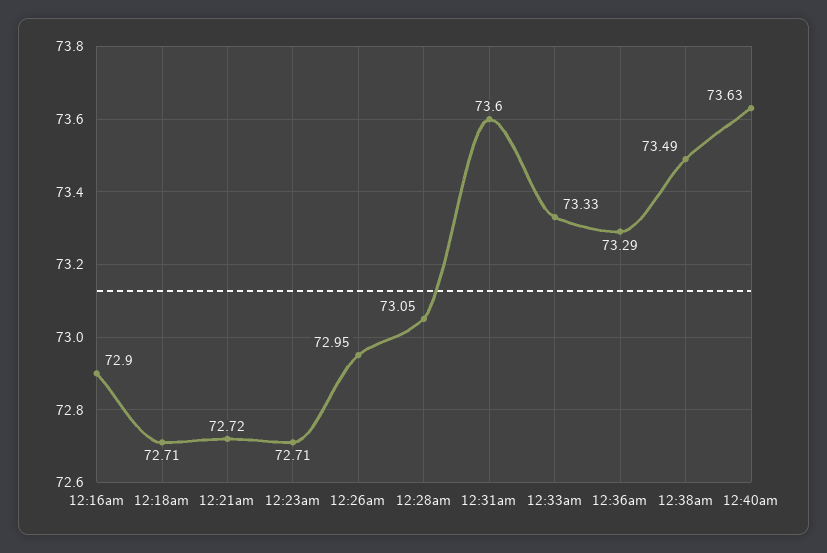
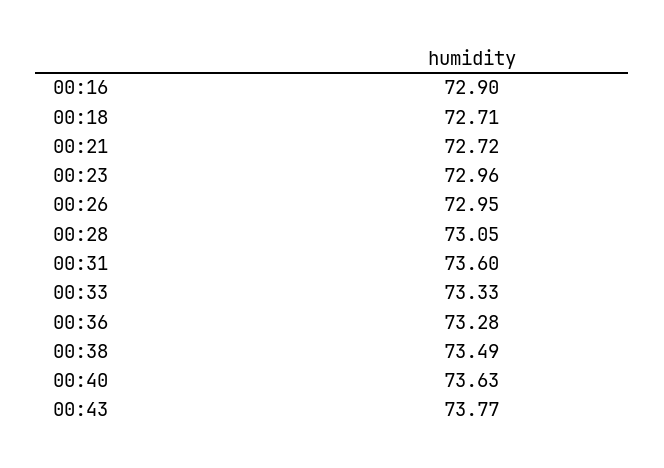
12:23am: 72.71 -> 72.96
12:36am: 73.29 -> 73.28
00:43: none -> 73.77

